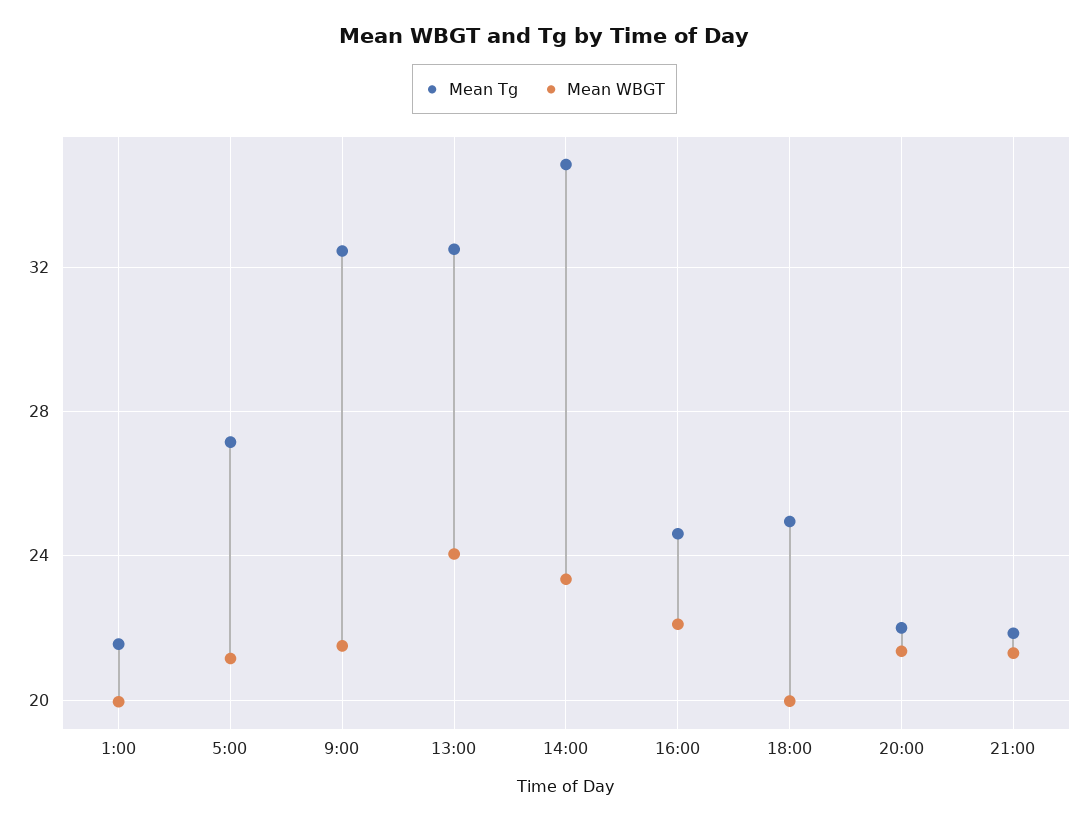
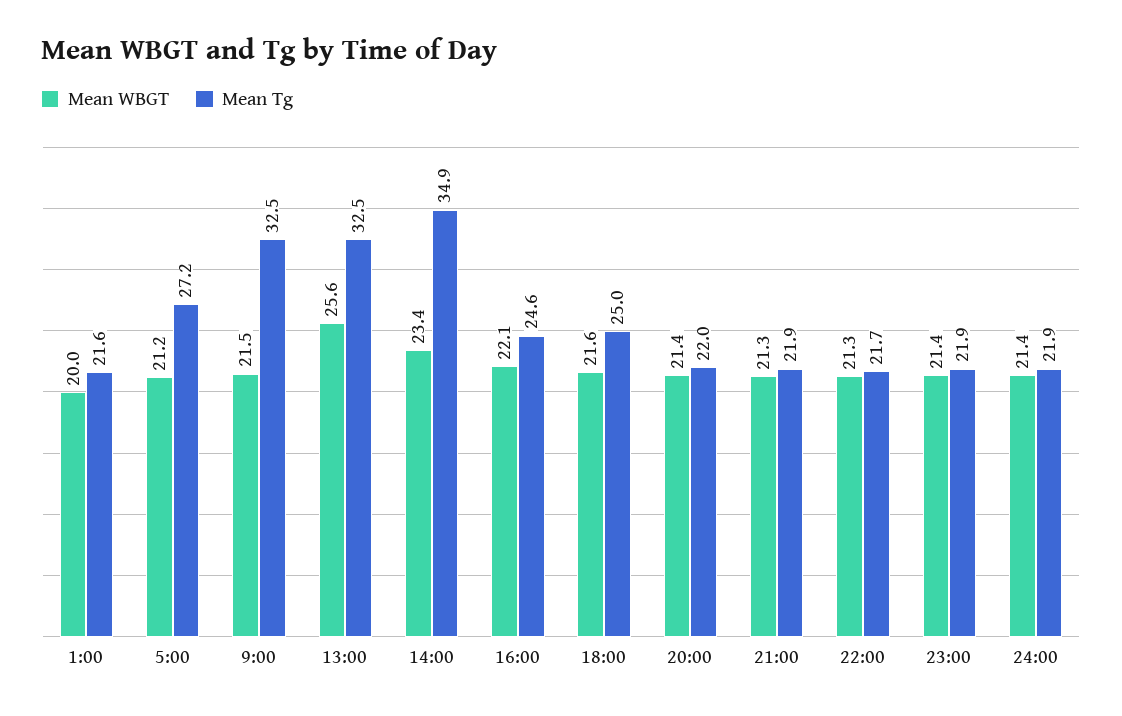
Mean WBGT, 13:00: 24 -> 25.6
Mean WBGT, 18:00: 20 -> 21.6
Mean WBGT, 22:00: none -> 21.3
Mean Tg, 22:00: none -> 21.7
Mean WBGT, 23:00: none -> 21.4
Mean Tg, 23:00: none -> 21.9
Mean WBGT, 24:00: none -> 21.4
Mean Tg, 24:00: none -> 21.9

